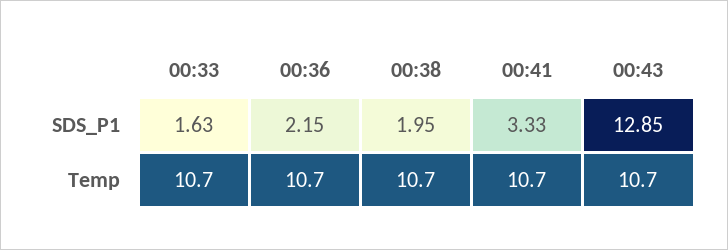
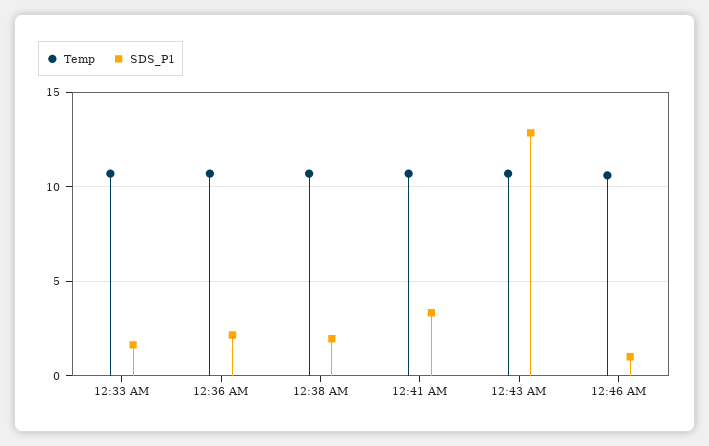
Temp, 12:46 AM: none -> 10.5
SDS_P1, 12:46 AM: none -> 1

